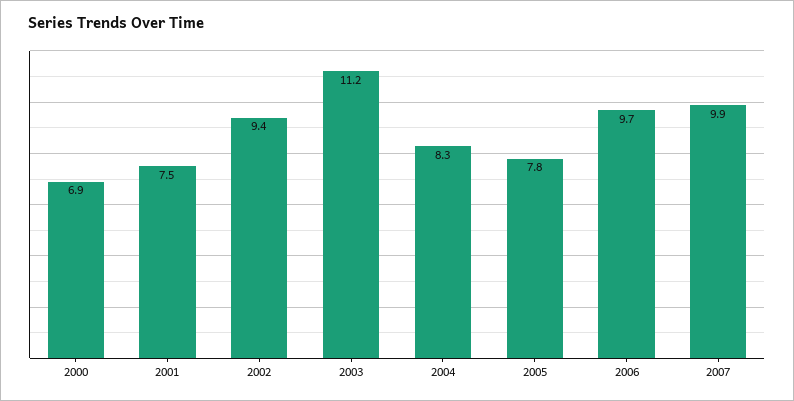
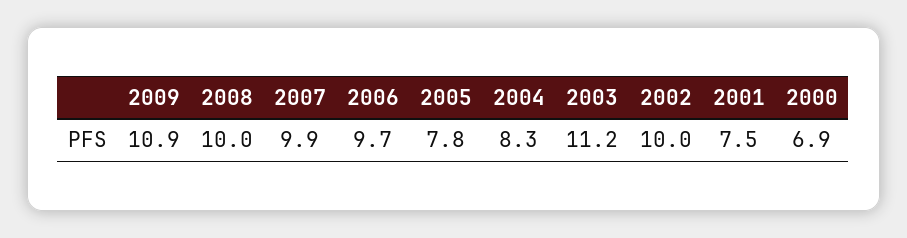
2002: 9.4 -> 10
2009: none -> 10.9
2008: none -> 10

